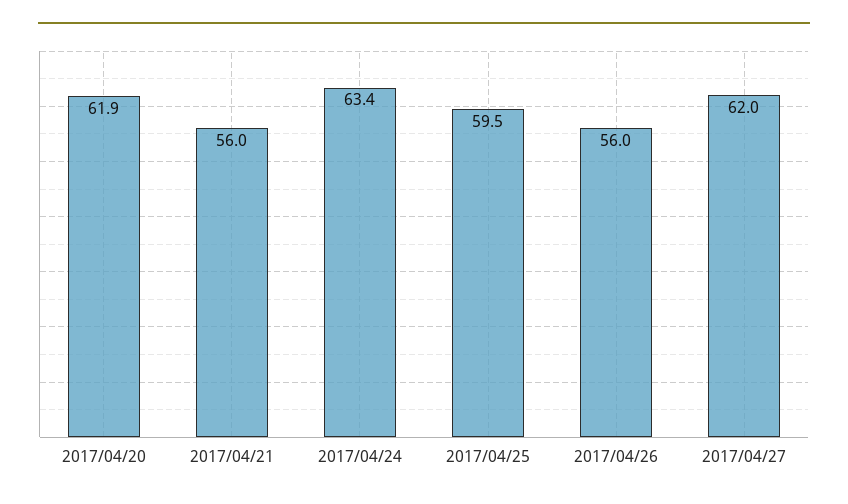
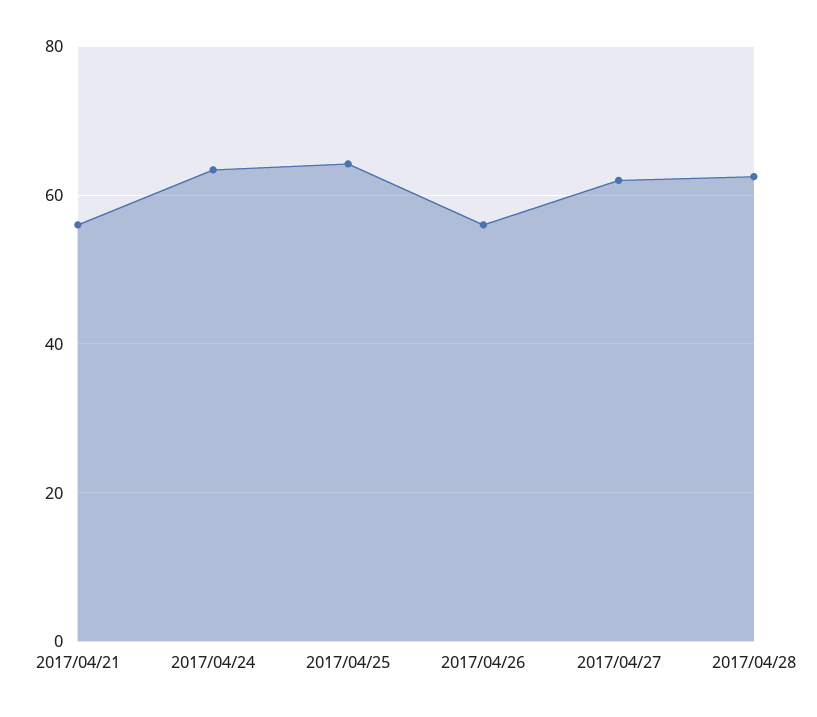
2017/04/20: 61.9 -> none
2017/04/25: 59.5 -> 64
2017/04/28: none -> 62

